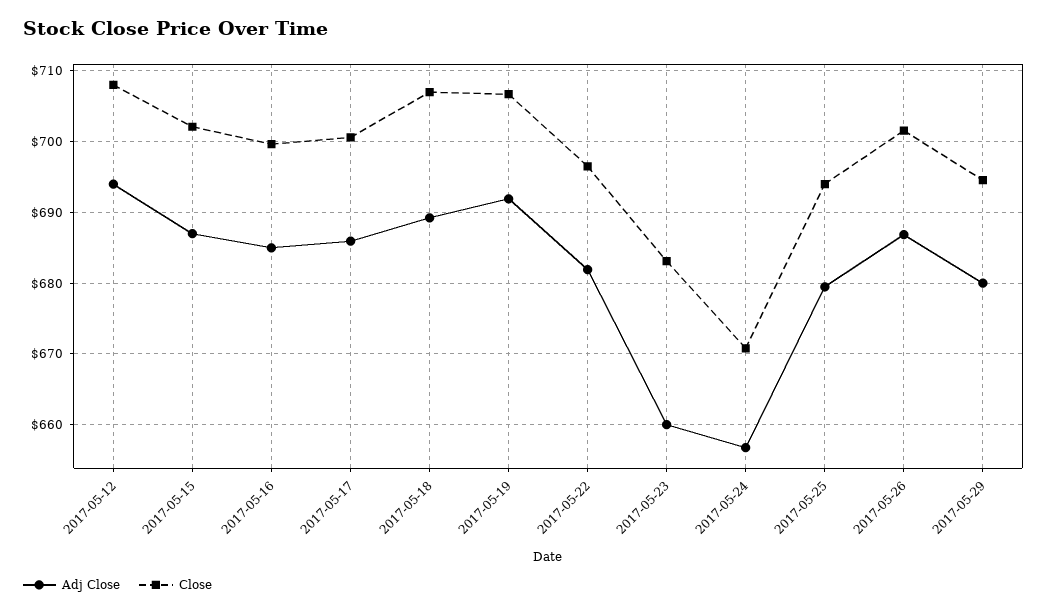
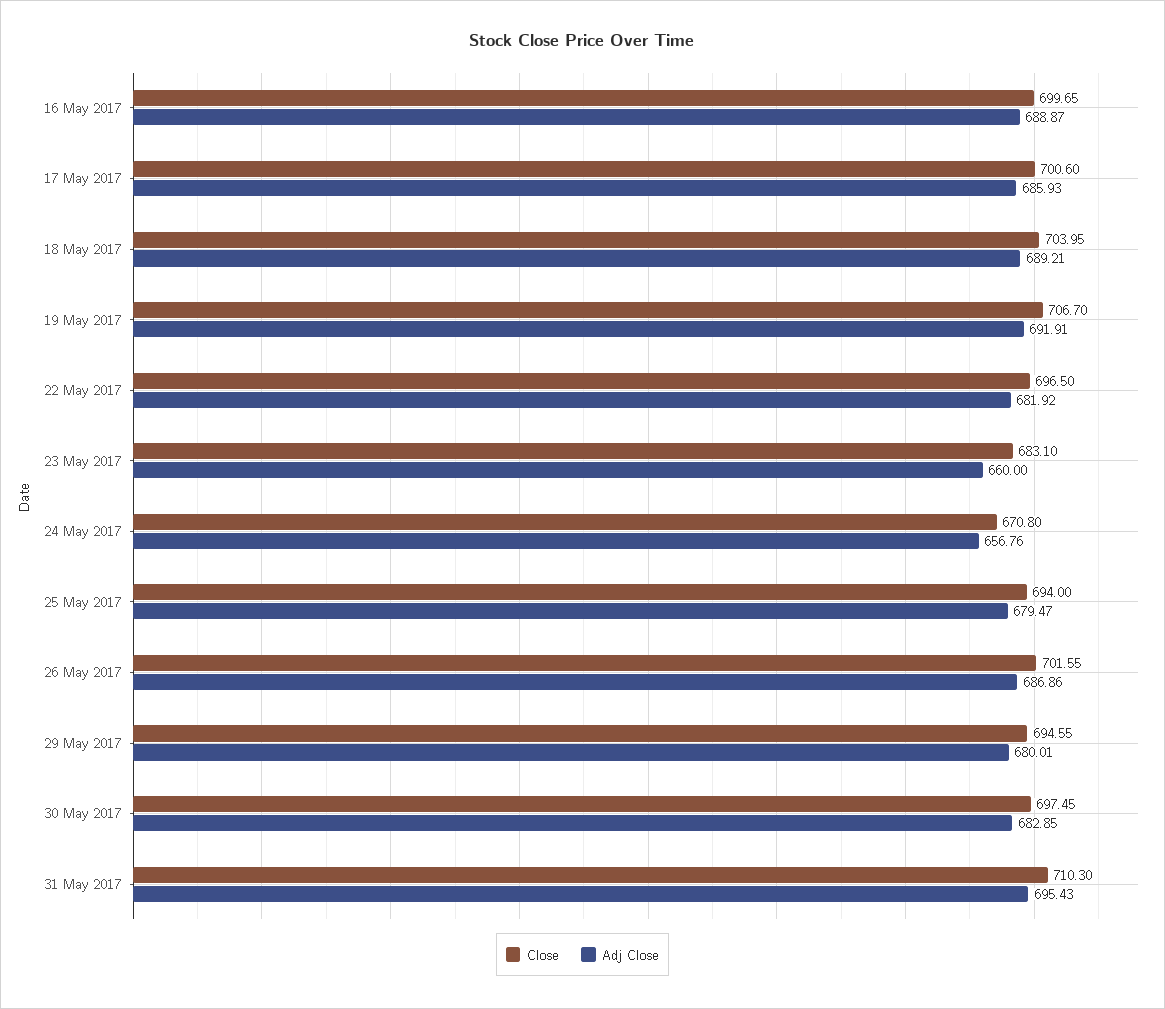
Adj Close, 2017-05-12: 694 -> none
Close, 2017-05-12: 708 -> none
Adj Close, 2017-05-15: 687 -> none
Close, 2017-05-15: 702 -> none
Adj Close, 2017-05-16: 685 -> 688.87
Close, 2017-05-18: 707 -> 703.95
Close, 30 May 2017: none -> 697.45
Adj Close, 30 May 2017: none -> 682.85
Close, 31 May 2017: none -> 710.3
Adj Close, 31 May 2017: none -> 695.43

